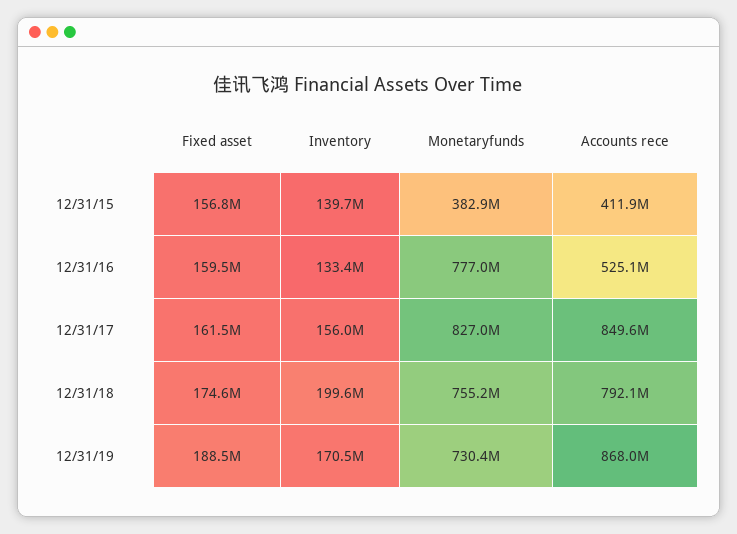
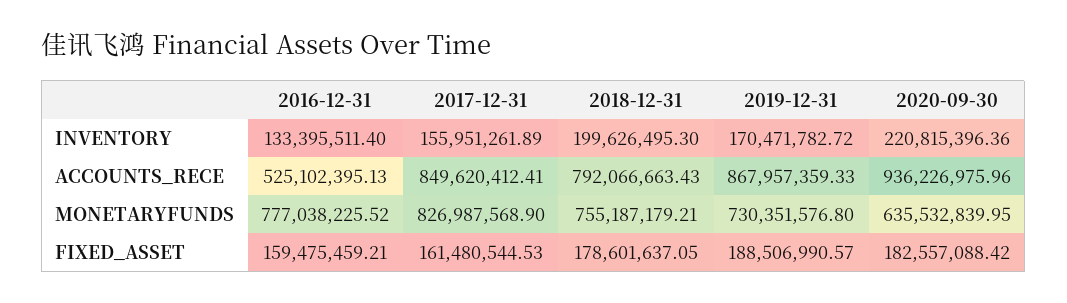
Fixed asset, 12/31/15: 156800000 -> none
Inventory, 12/31/15: 139700000 -> none
Monetaryfunds, 12/31/15: 382900000 -> none
Accounts rece, 12/31/15: 411900000 -> none
Fixed asset, 12/31/18: 174600000 -> 178601637.05
Inventory, 2020-09-30: none -> 220815396.36
Accounts rece, 2020-09-30: none -> 936226975.96
Monetaryfunds, 2020-09-30: none -> 635532839.95
Fixed asset, 2020-09-30: none -> 182557088.42

